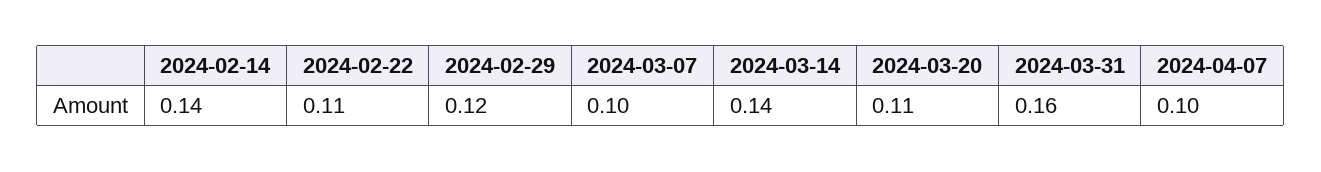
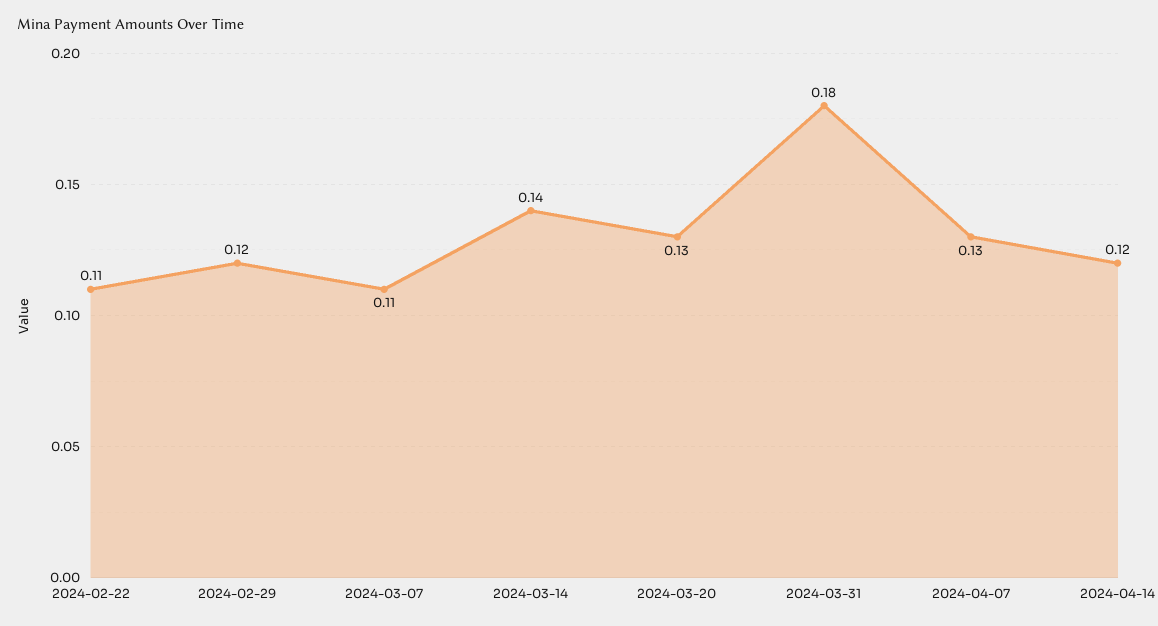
2024-02-14: 0.14 -> none
2024-03-07: 0.1 -> 0.11
2024-03-20: 0.11 -> 0.13
2024-03-31: 0.16 -> 0.18
2024-04-07: 0.1 -> 0.13
2024-04-14: none -> 0.12

